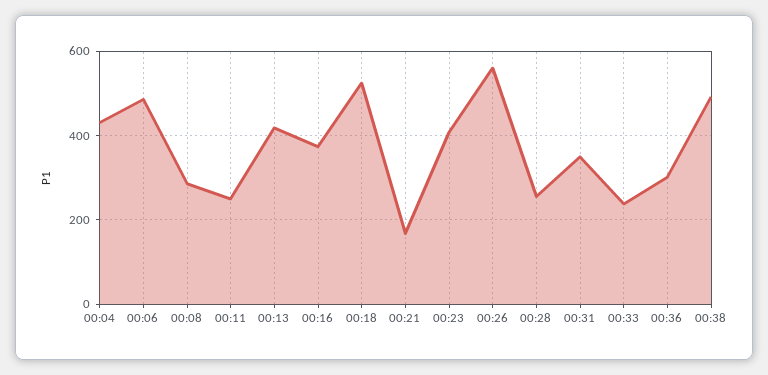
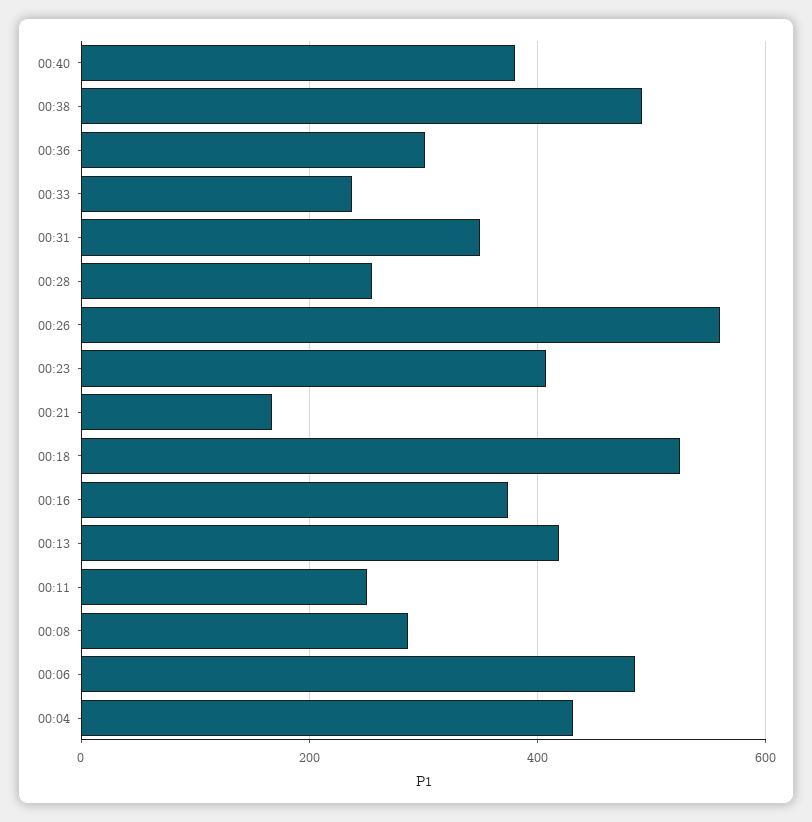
00:40: none -> 380

